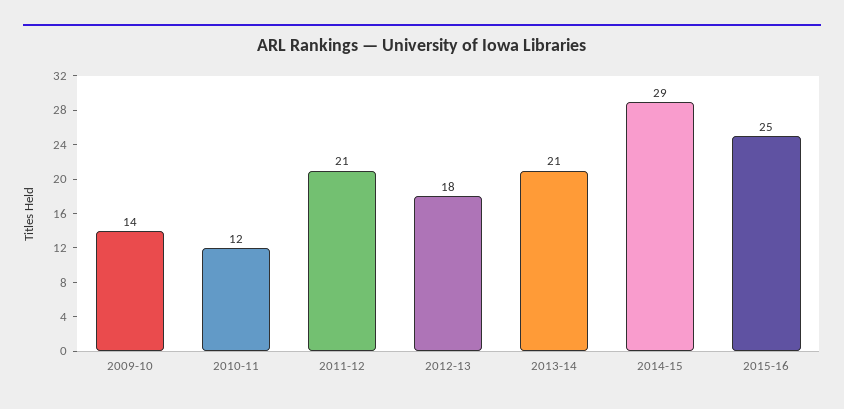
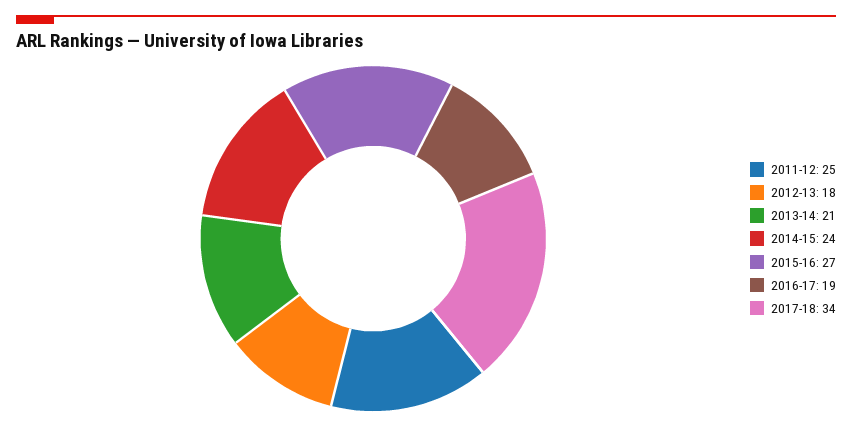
2009-10: 14 -> none
2010-11: 12 -> none
2011-12: 21 -> 25
2014-15: 29 -> 24
2015-16: 25 -> 27
2016-17: none -> 19
2017-18: none -> 34

